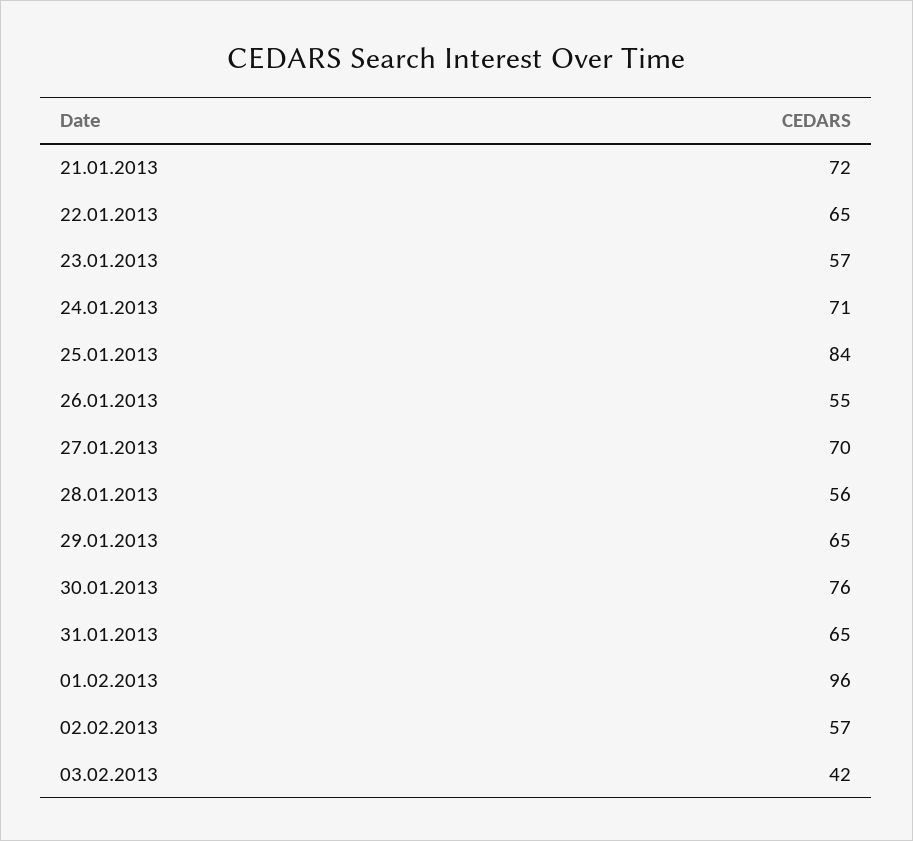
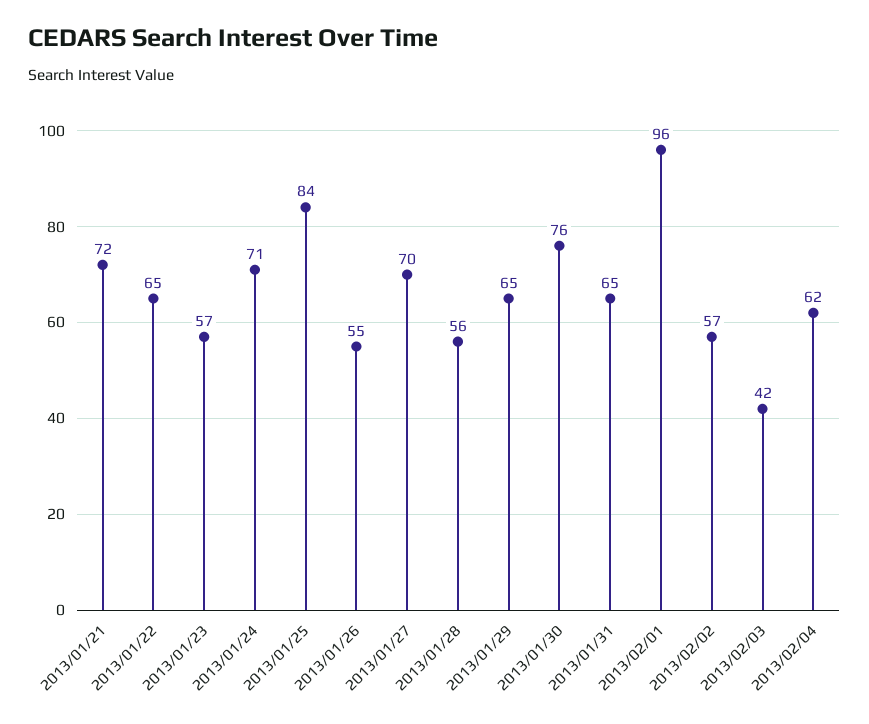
2013/02/04: none -> 62

